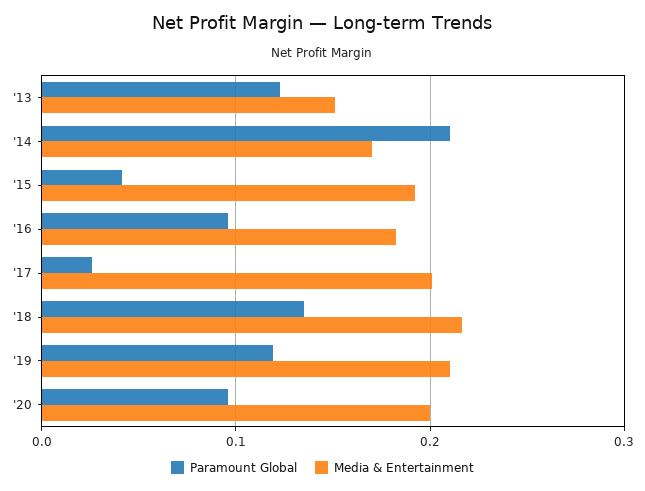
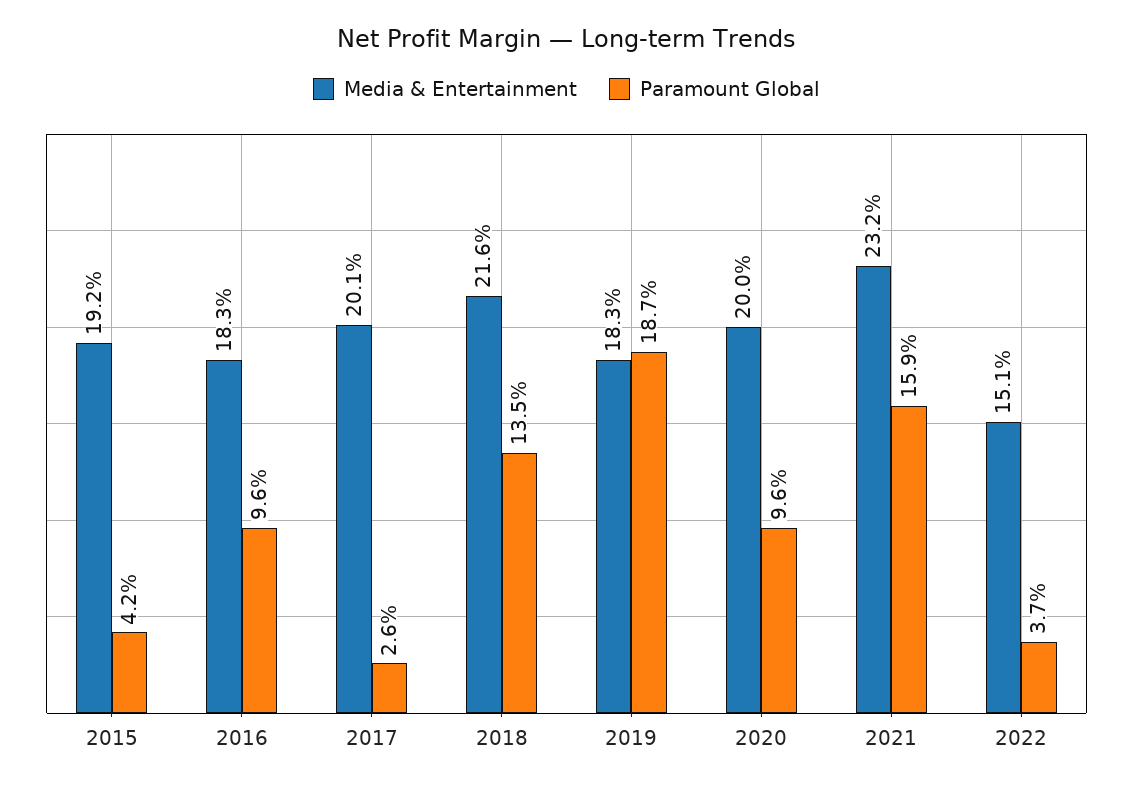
Paramount Global, '13: 0.12 -> none
Media & Entertainment, '13: 0.15 -> none
Paramount Global, '14: 0.21 -> none
Media & Entertainment, '14: 0.17 -> none
Paramount Global, '19: 0.12 -> 0.187
Media & Entertainment, '19: 0.21 -> 0.183
Media & Entertainment, 2021: none -> 0.232
Paramount Global, 2021: none -> 0.159
Media & Entertainment, 2022: none -> 0.151
Paramount Global, 2022: none -> 0.037

